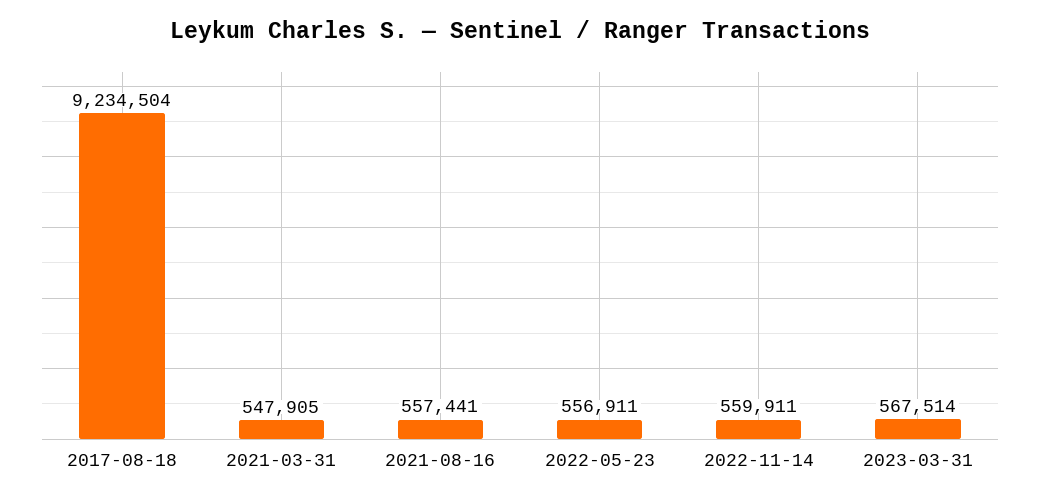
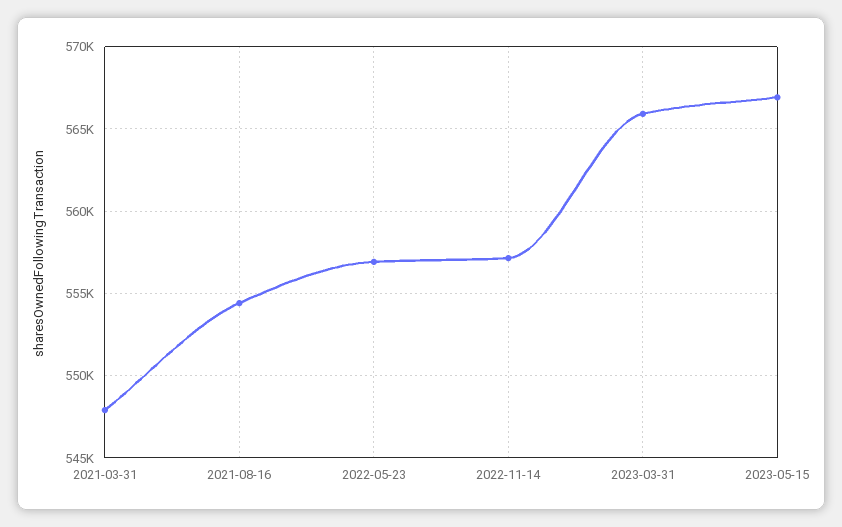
2017-08-18: 9234504 -> none
2021-08-16: 557441 -> 554500
2022-11-14: 559911 -> 557000
2023-03-31: 567514 -> 566000
2023-05-15: none -> 567000

